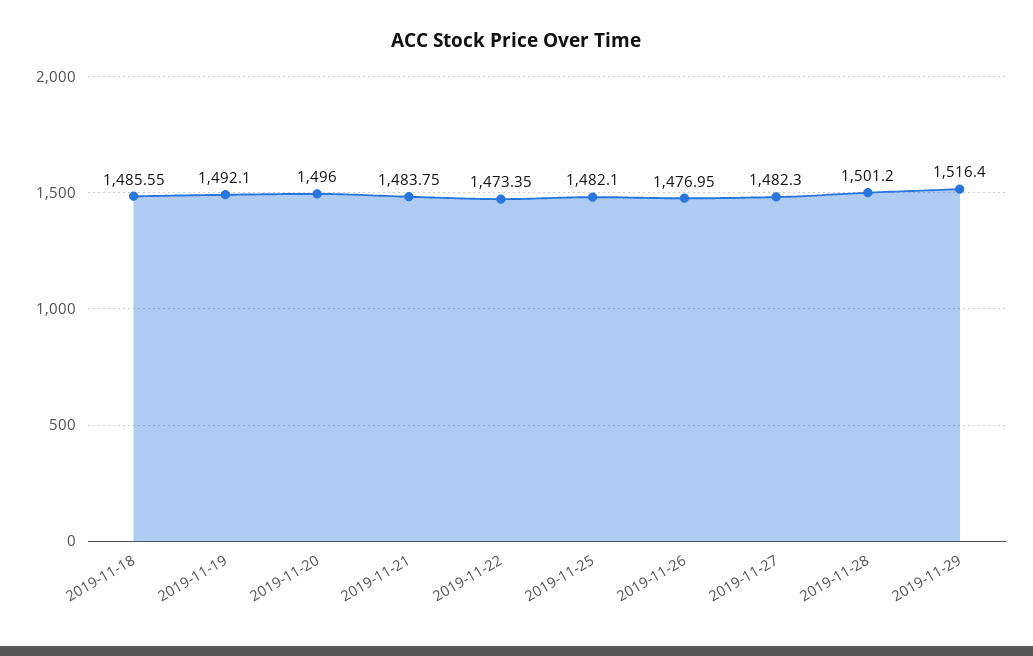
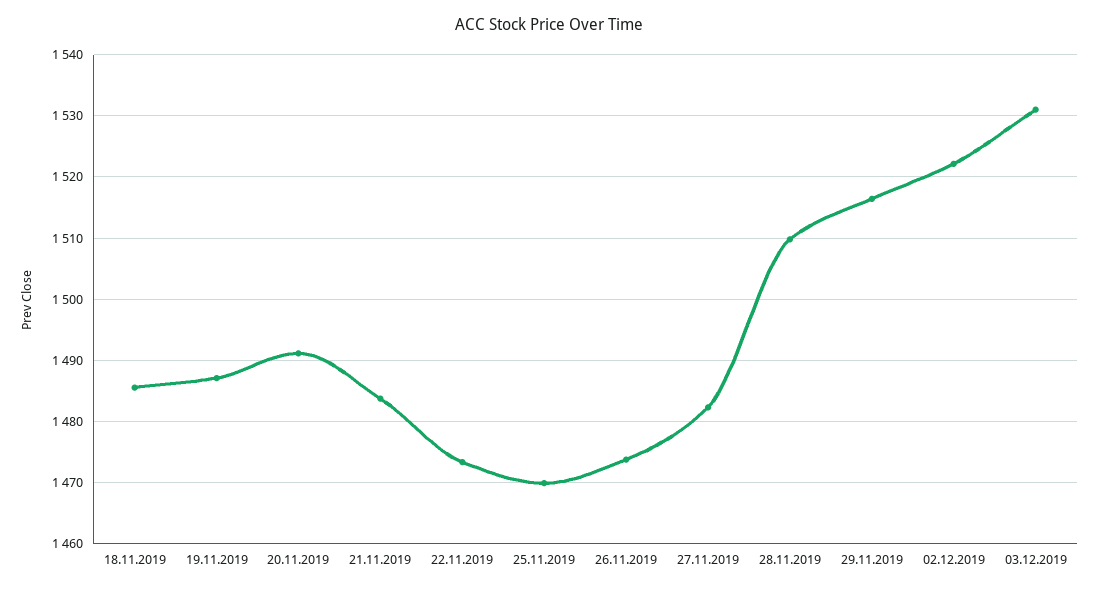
2019-11-19: 1492.1 -> 1487
2019-11-20: 1496 -> 1491
2019-11-25: 1482.1 -> 1470
2019-11-26: 1476.95 -> 1474
2019-11-28: 1501.2 -> 1510
02.12.2019: none -> 1522
03.12.2019: none -> 1531

